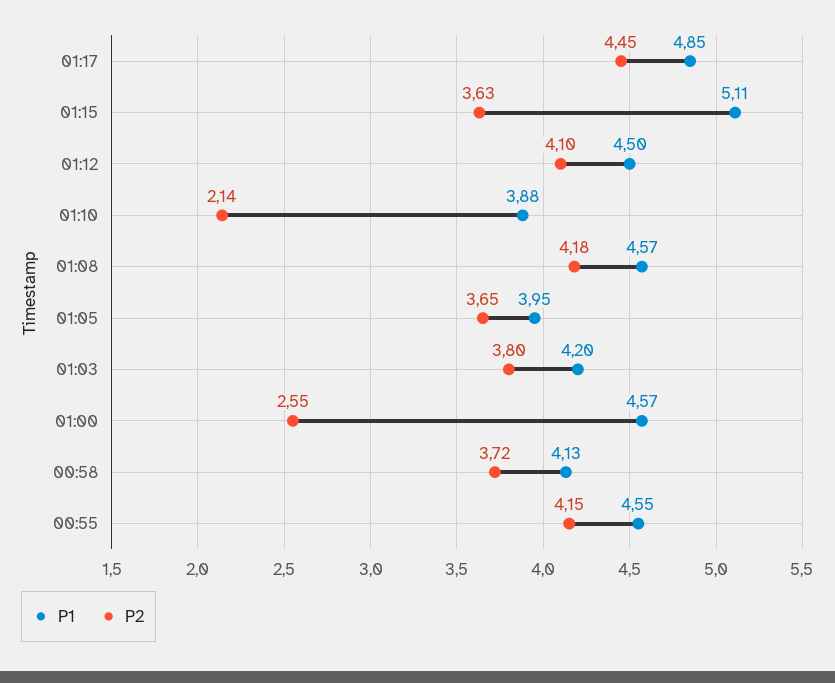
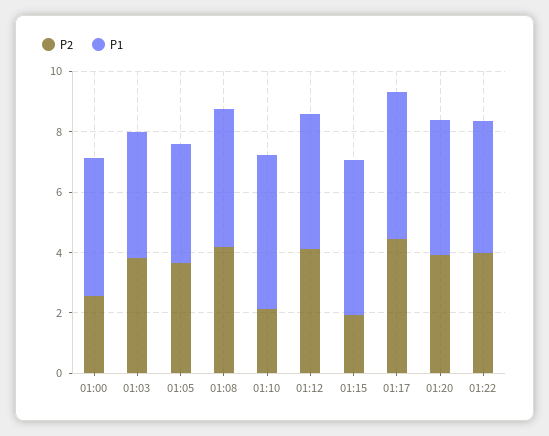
P2, 01:15: 3.63 -> 2
P1, 01:10: 3.88 -> 5
P1, 00:58: 4.13 -> none
P2, 00:58: 3.72 -> none
P1, 00:55: 4.55 -> none
P2, 00:55: 4.15 -> none
P2, 01:20: none -> 4
P1, 01:20: none -> 4.5
P2, 01:22: none -> 4
P1, 01:22: none -> 4.5

